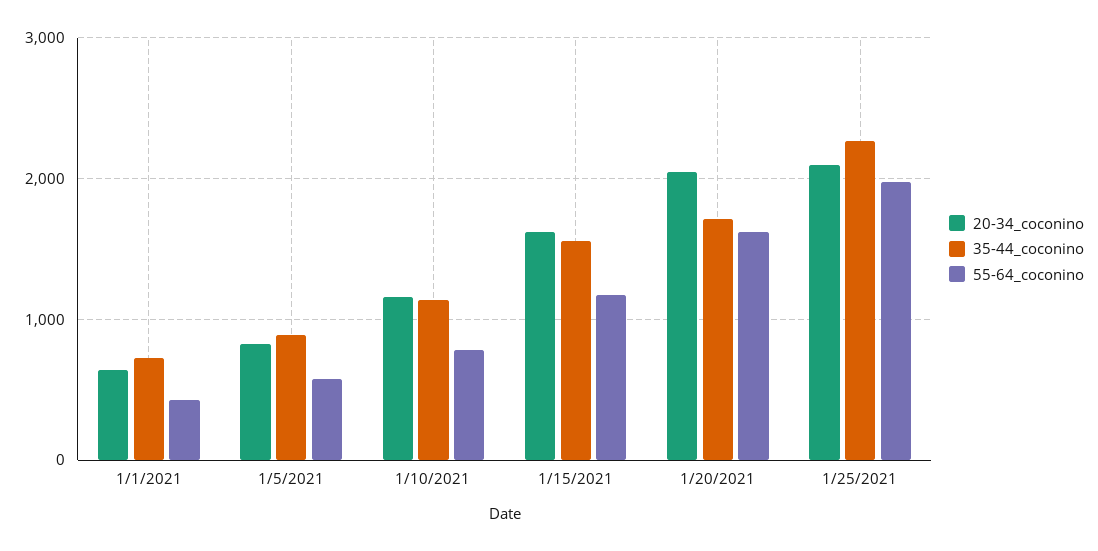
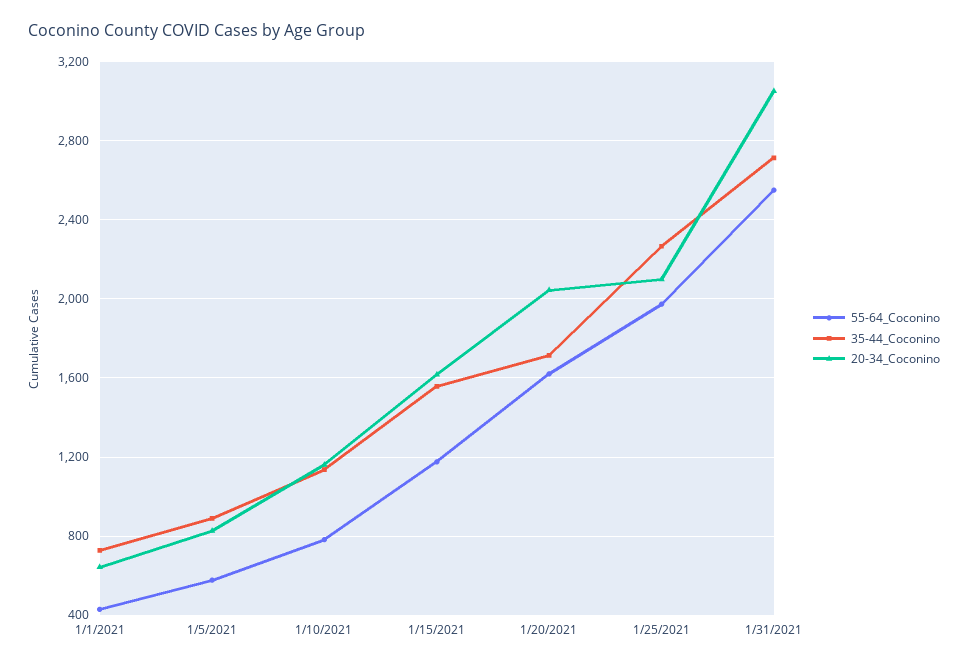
55-64_coconino, 1/31/2021: none -> 2550
35-44_coconino, 1/31/2021: none -> 2700
20-34_coconino, 1/31/2021: none -> 3050

